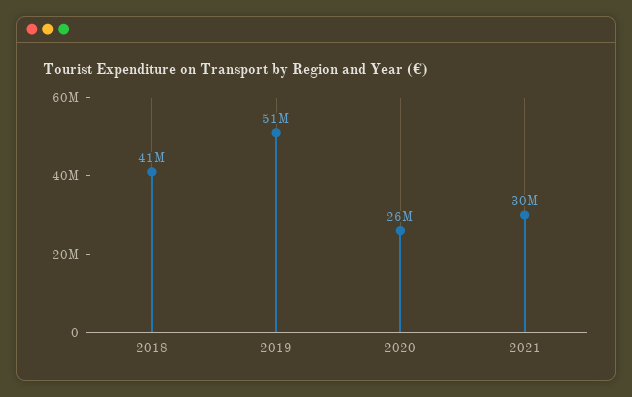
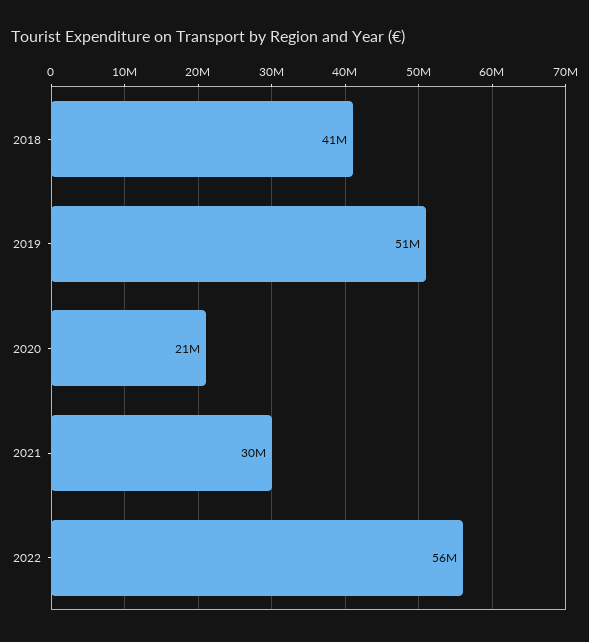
2020: 26000000 -> 21000000
2022: none -> 56000000

